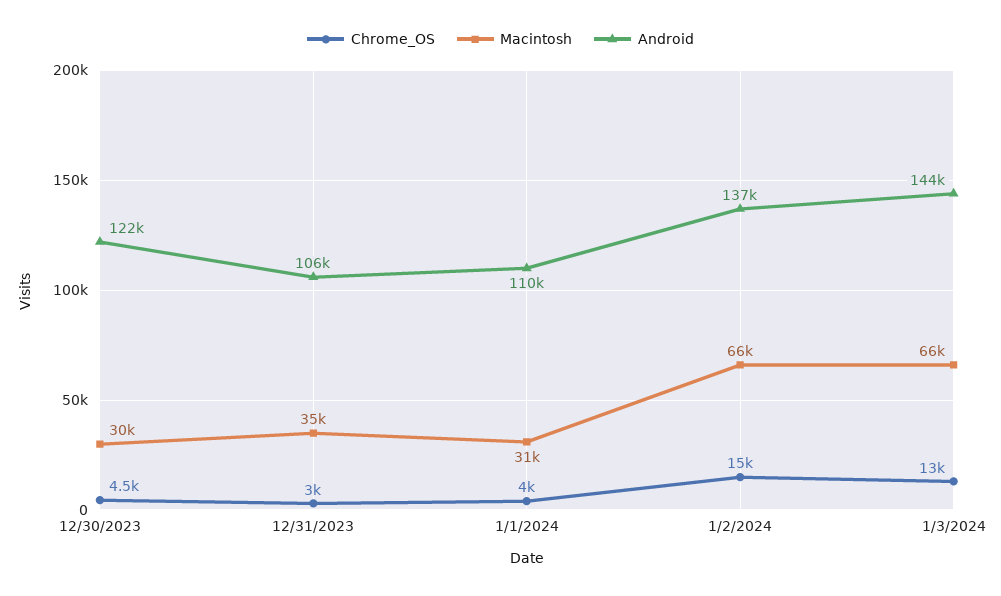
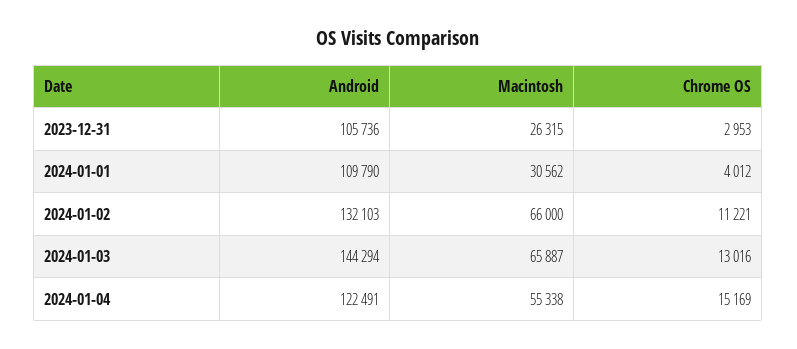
Chrome_OS, 12/30/2023: 4500 -> none
Macintosh, 12/30/2023: 30000 -> none
Android, 12/30/2023: 122000 -> none
Macintosh, 12/31/2023: 35000 -> 26315
Chrome_OS, 1/2/2024: 15000 -> 11221
Android, 1/2/2024: 137000 -> 132103
Android, 2024-01-04: none -> 122491
Macintosh, 2024-01-04: none -> 55338
Chrome_OS, 2024-01-04: none -> 15169

